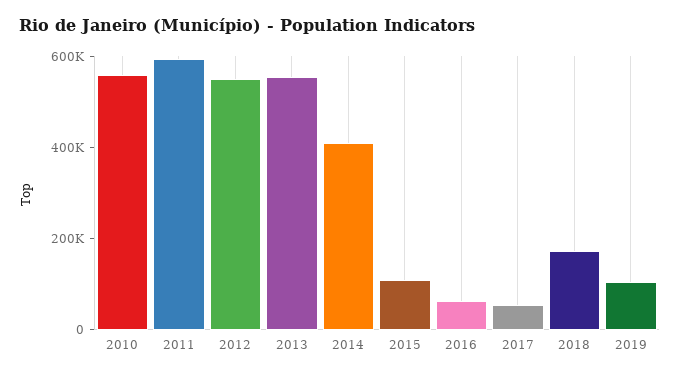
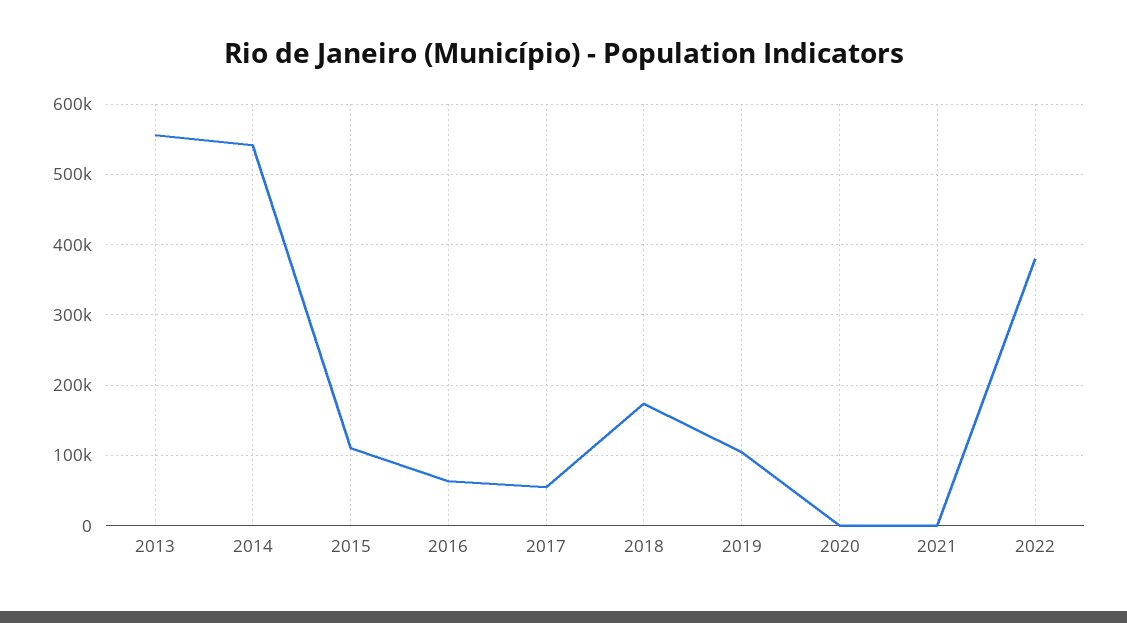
2010: 550000 -> none
2011: 600000 -> none
2012: 550000 -> none
2014: 400000 -> 540000
2020: none -> 0
2021: none -> 0
2022: none -> 380000

